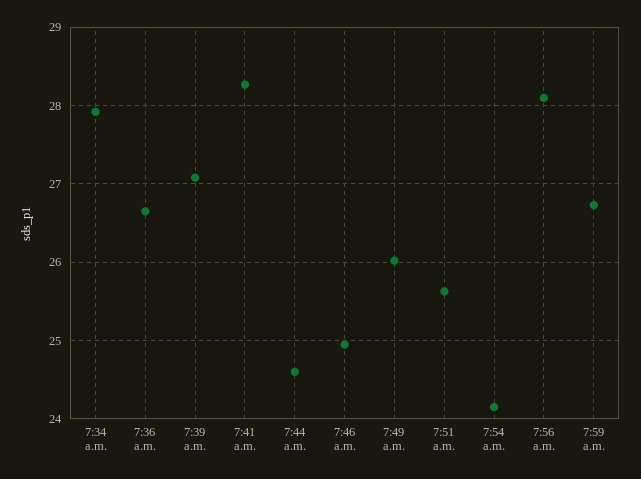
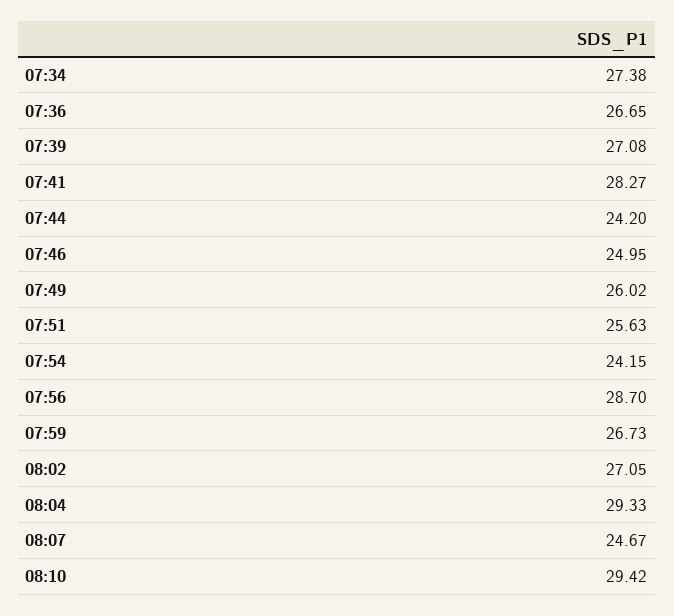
7:34 a.m.: 27.9 -> 27.38
7:44 a.m.: 24.6 -> 24.2
7:56 a.m.: 28.1 -> 28.7
08:02: none -> 27.05
08:04: none -> 29.33
08:07: none -> 24.67
08:10: none -> 29.42

